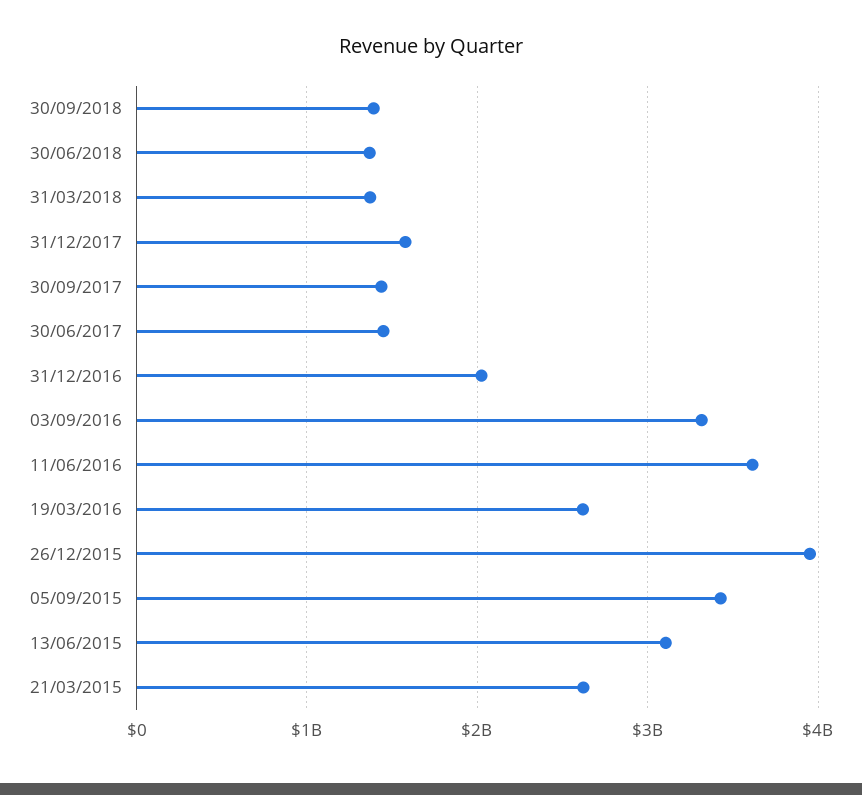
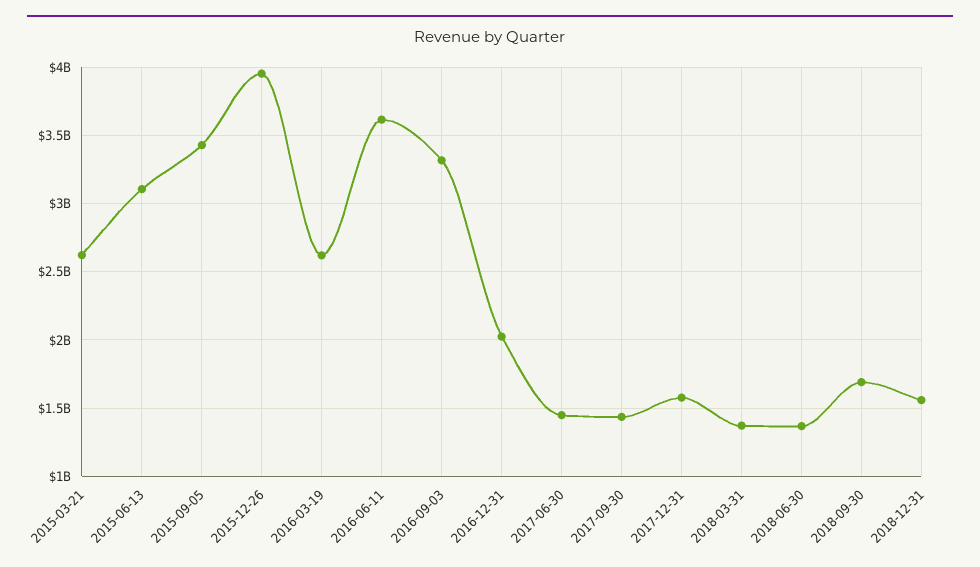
30/09/2018: 1400000000 -> 1700000000
2018-12-31: none -> 1550000000

